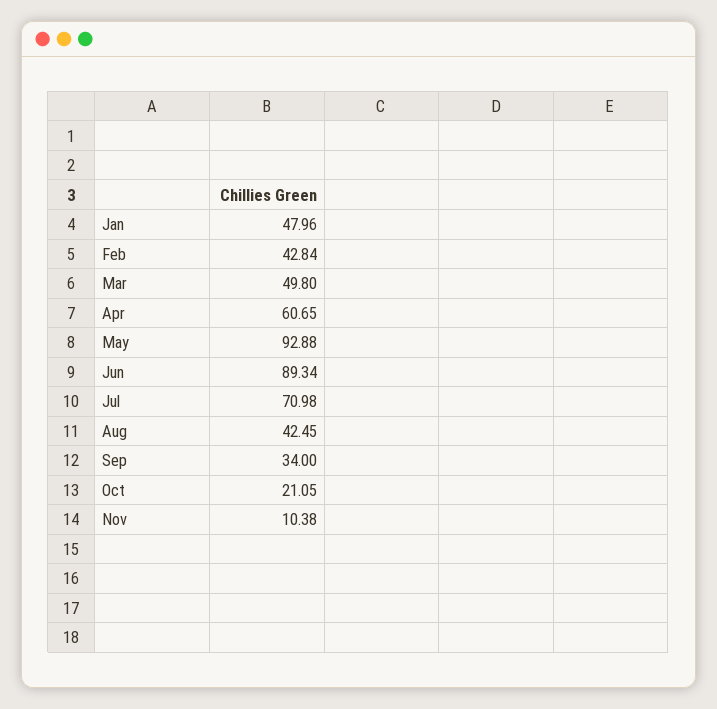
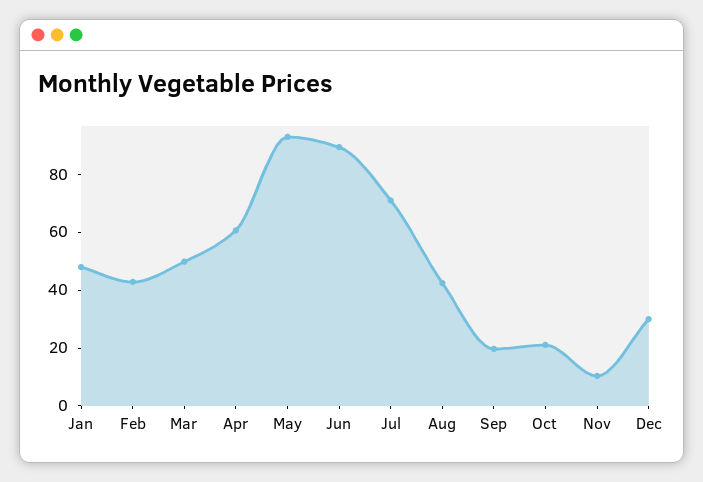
Sep: 34 -> 20
Dec: none -> 30

